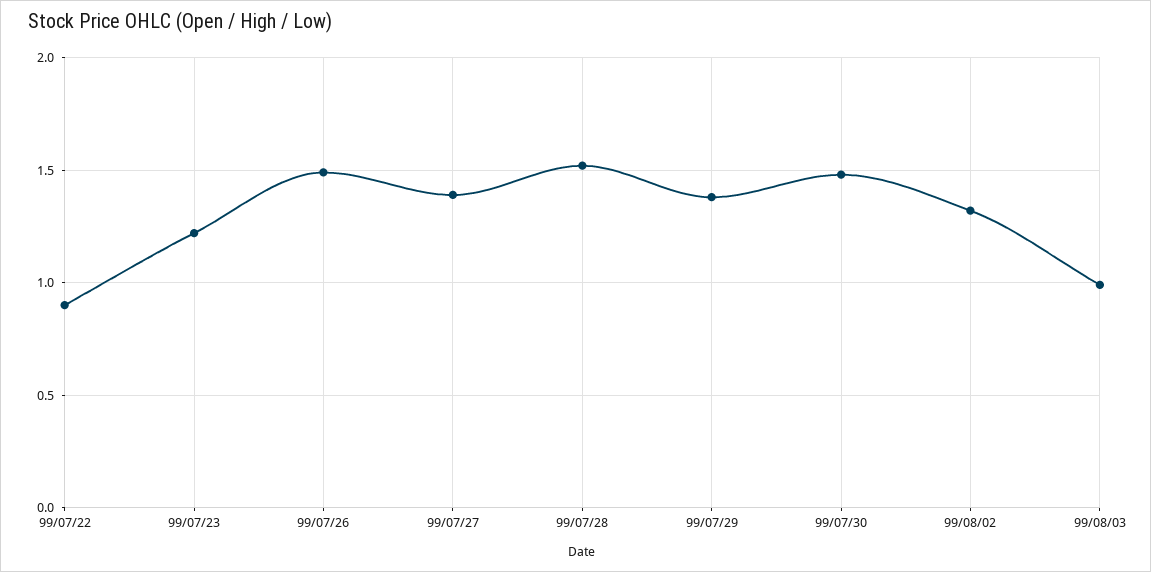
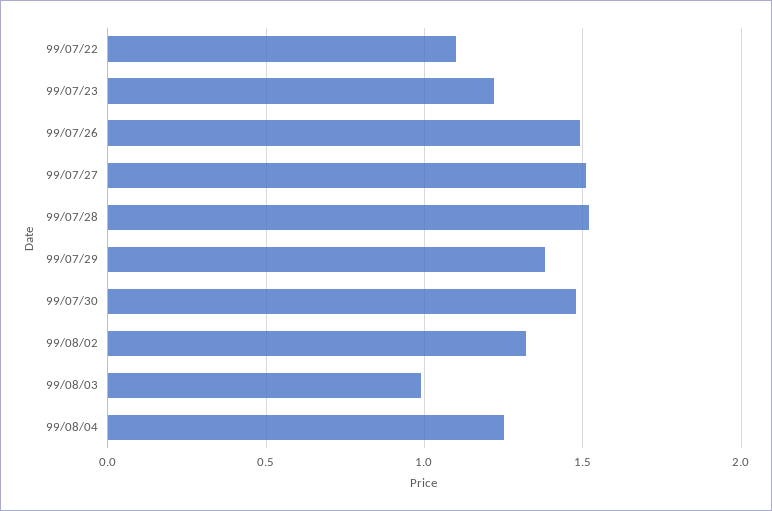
99/07/22: 0.9 -> 1.1
99/07/27: 1.4 -> 1.5
99/08/04: none -> 1.25

